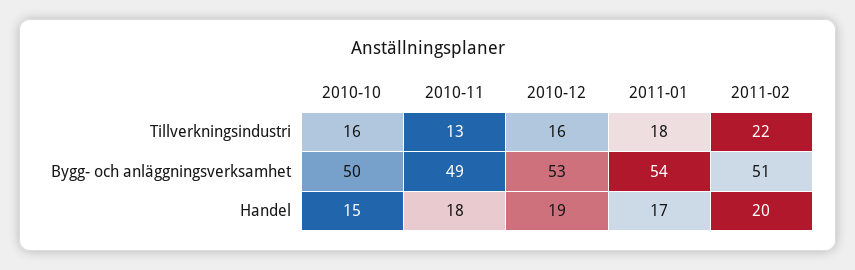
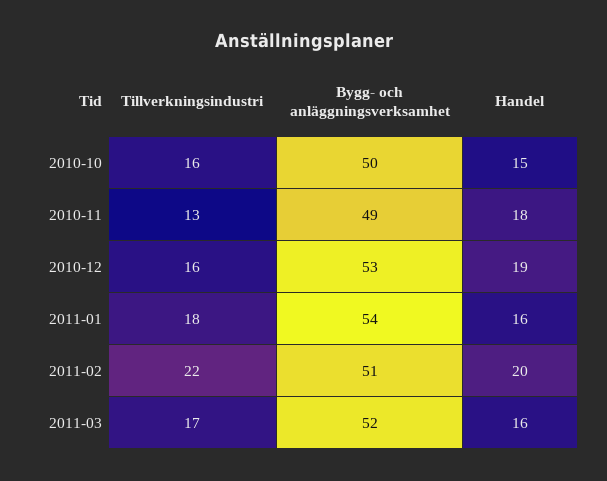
2011-01, Handel: 17 -> 16
2011-03, Tillverkningsindustri: none -> 17
2011-03, Bygg- och anläggningsverksamhet: none -> 52
2011-03, Handel: none -> 16

